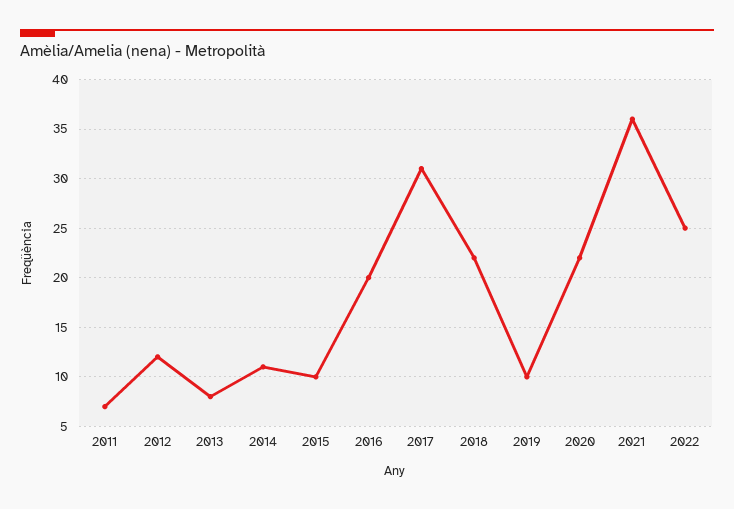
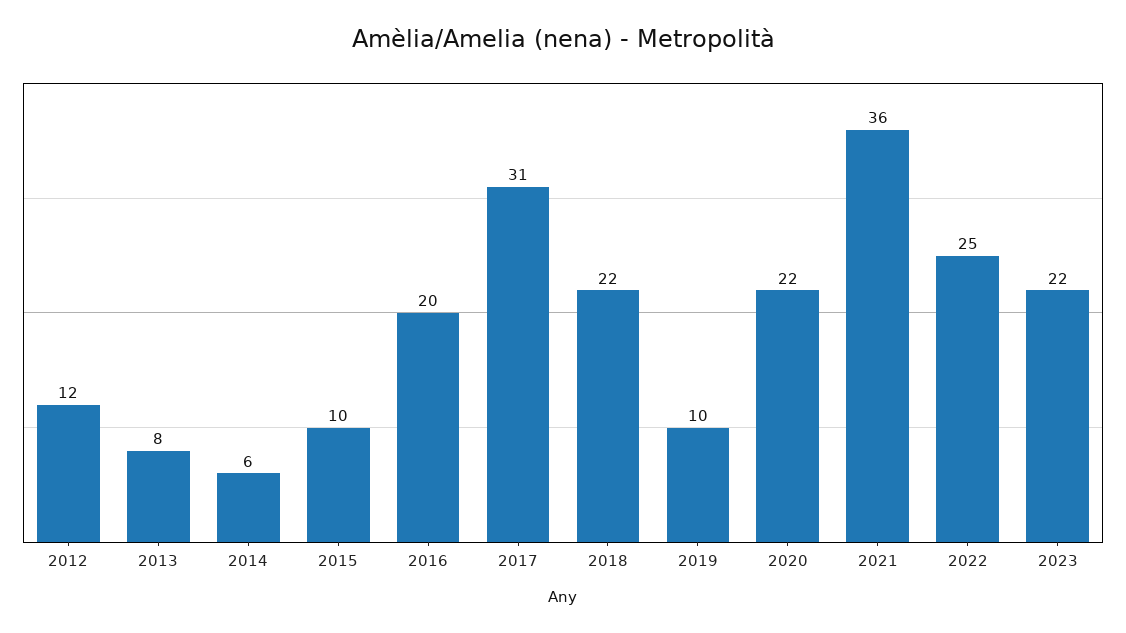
2011: 7 -> none
2014: 11 -> 6
2023: none -> 22

